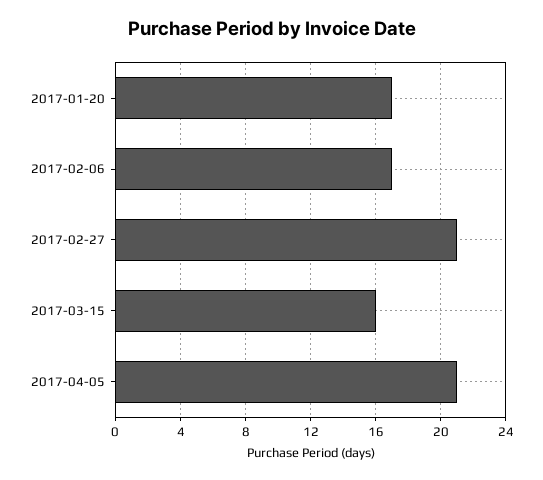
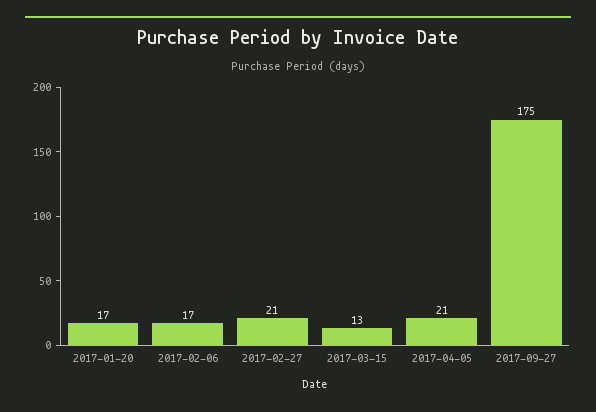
2017-03-15: 16 -> 13
2017-09-27: none -> 175

